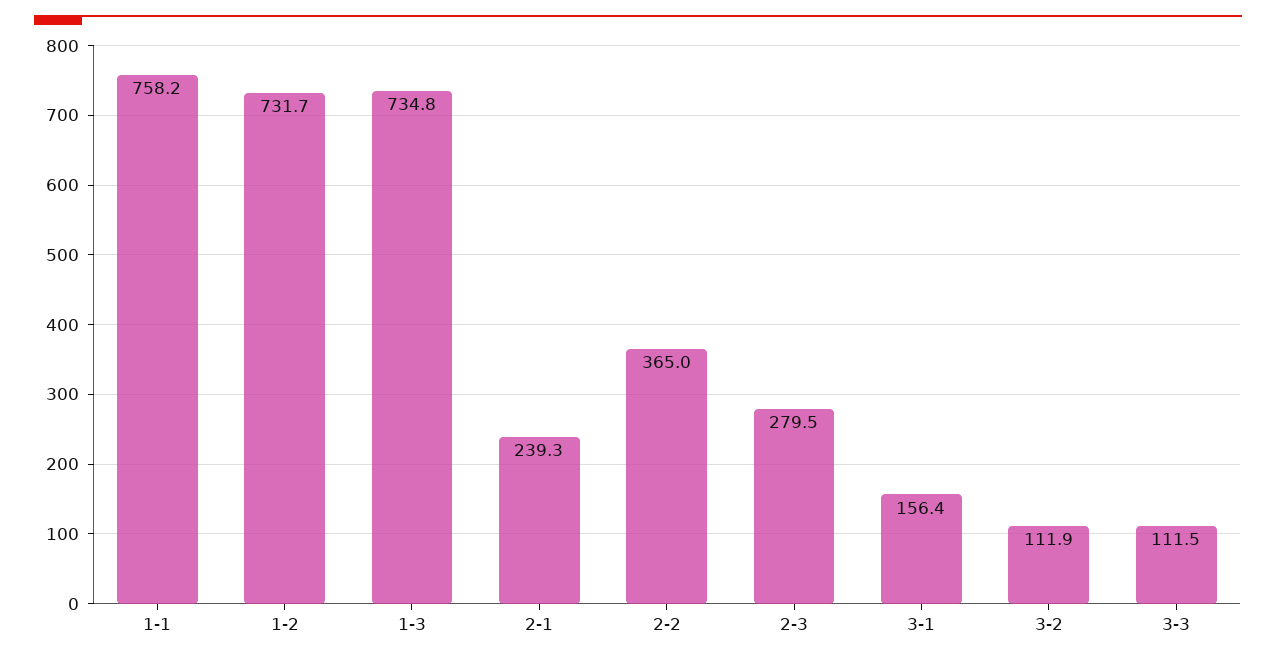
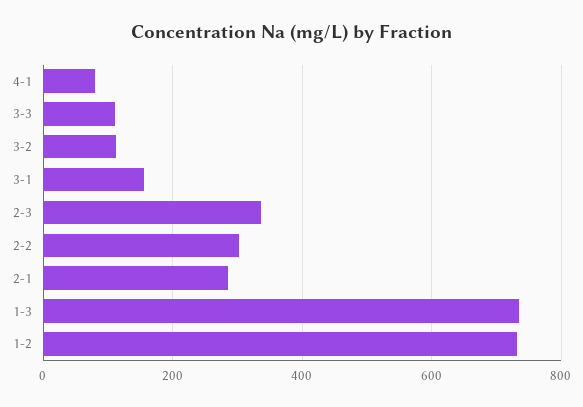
1-1: 758.2 -> none
2-1: 239.3 -> 280
2-2: 365 -> 300
2-3: 279.5 -> 340
4-1: none -> 80

